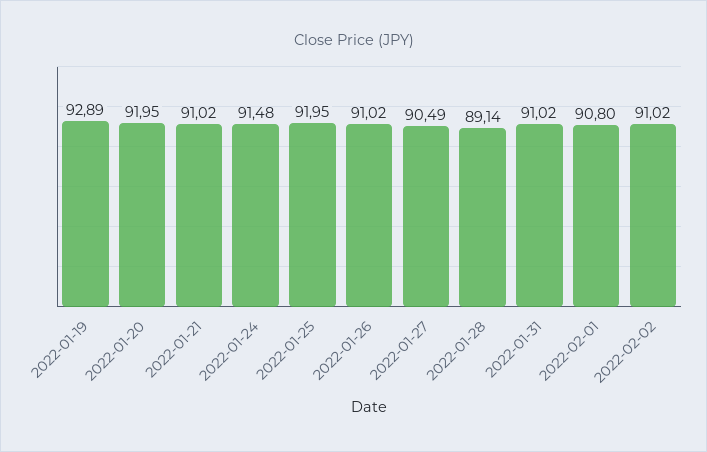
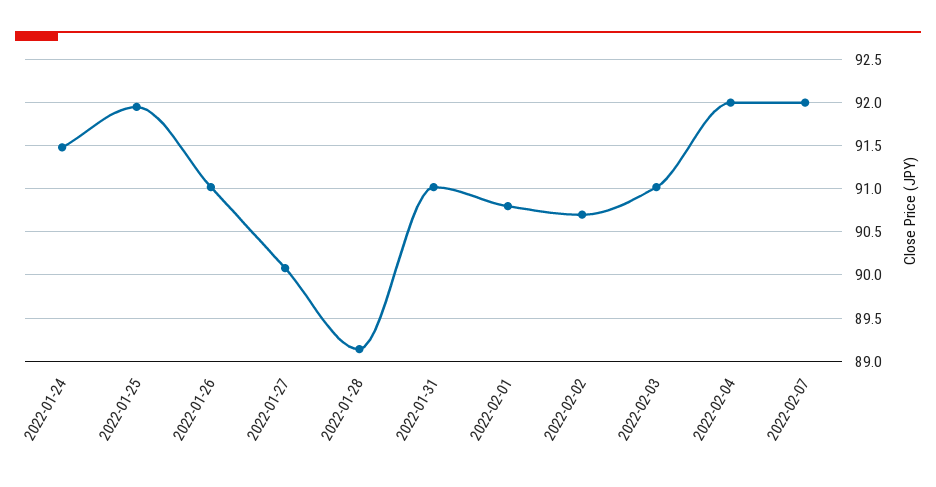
2022-01-19: 92.89 -> none
2022-01-20: 91.95 -> none
2022-01-21: 91.02 -> none
2022-01-27: 90.49 -> 90.1
2022-02-02: 91.02 -> 90.7
2022-02-03: none -> 91
2022-02-04: none -> 92
2022-02-07: none -> 92

